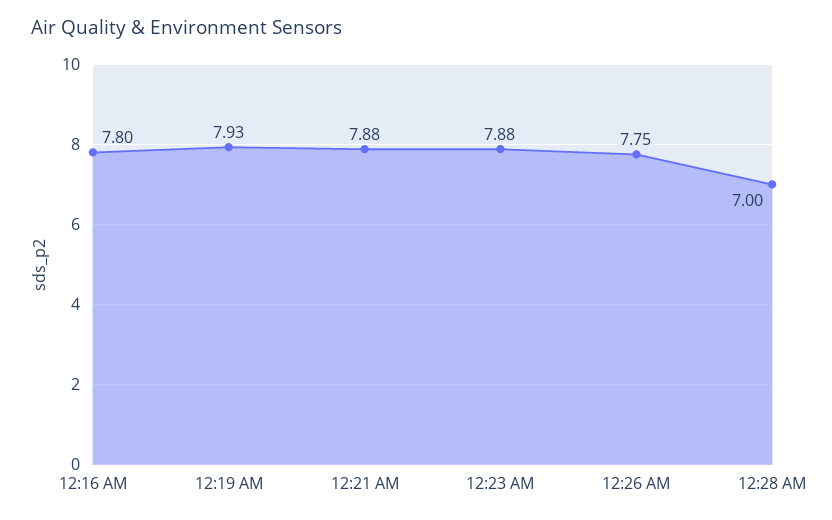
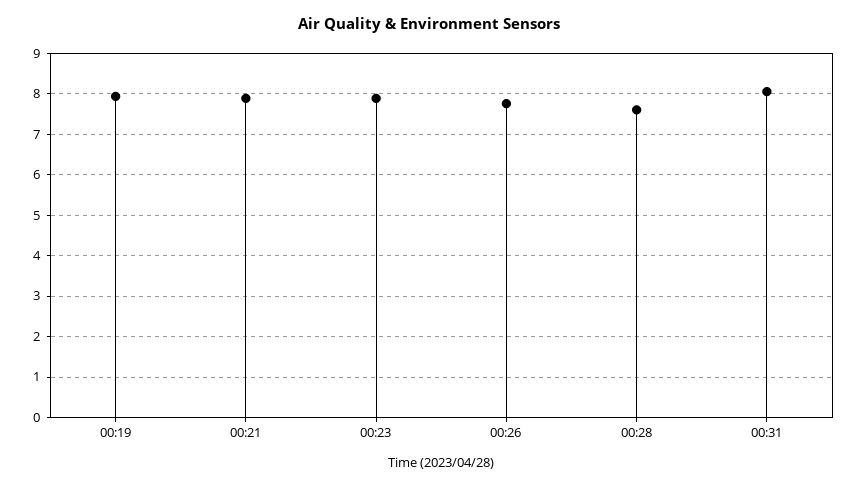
12:16 AM: 7.8 -> none
12:28 AM: 7 -> 7.6
00:31: none -> 8

